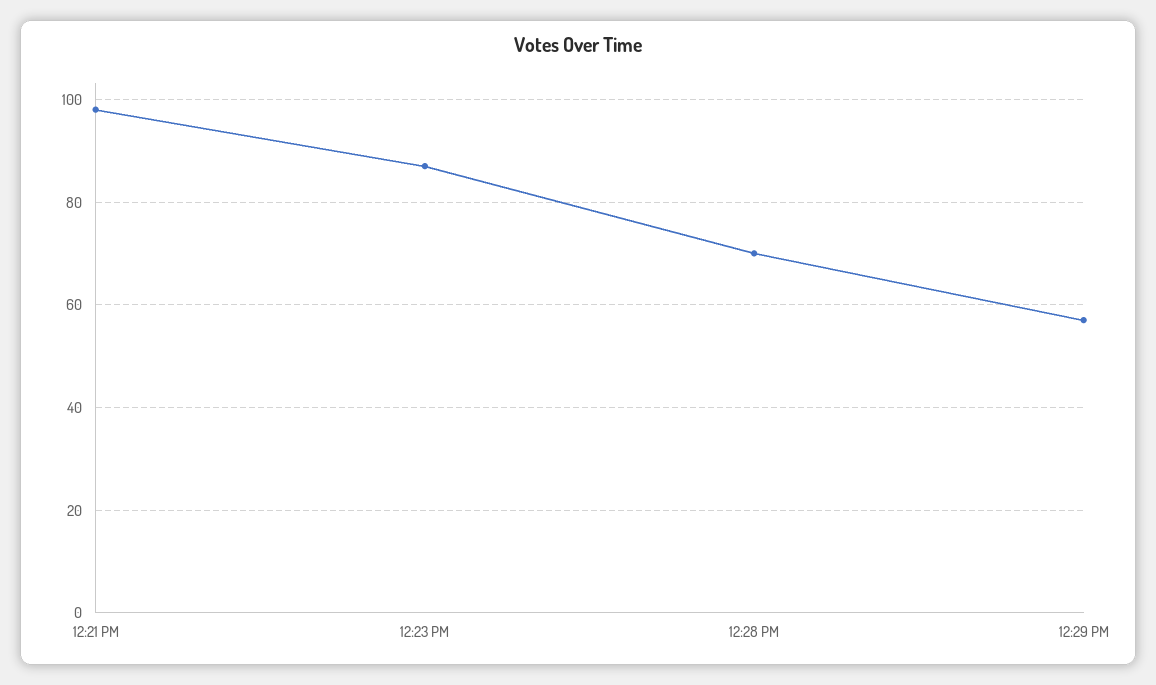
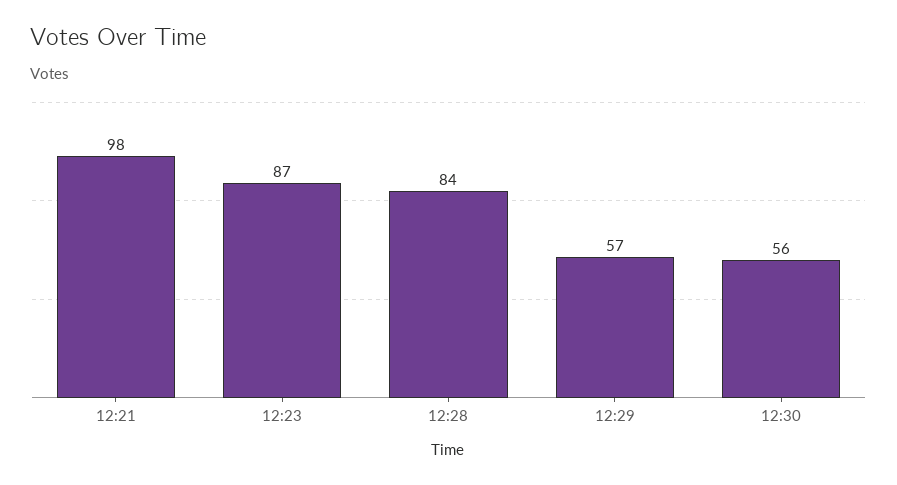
12:28 PM: 70 -> 84
12:30: none -> 56

